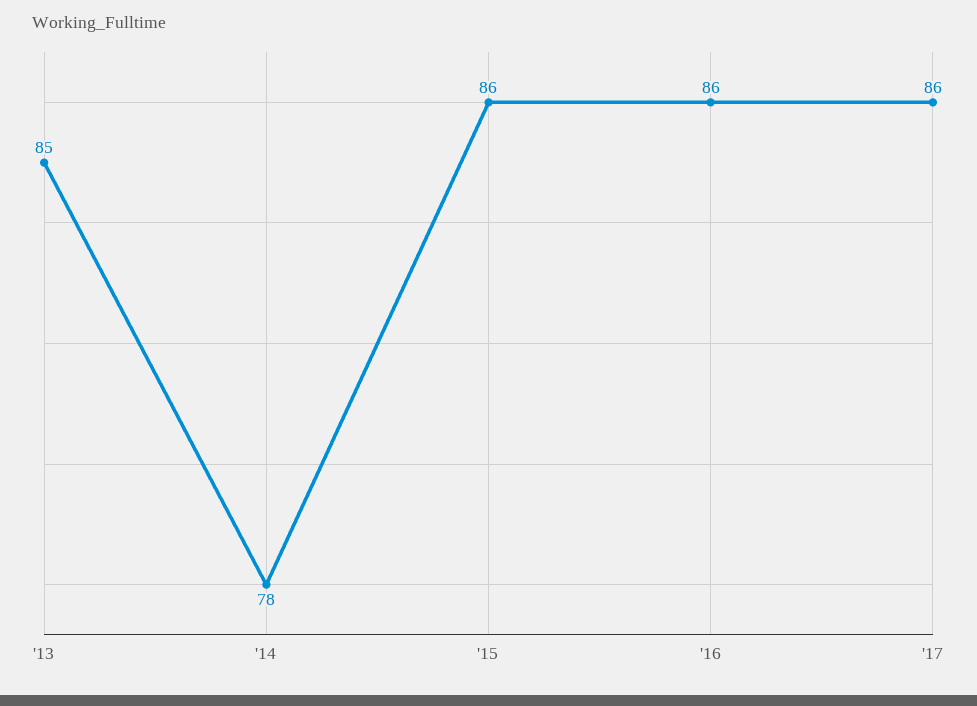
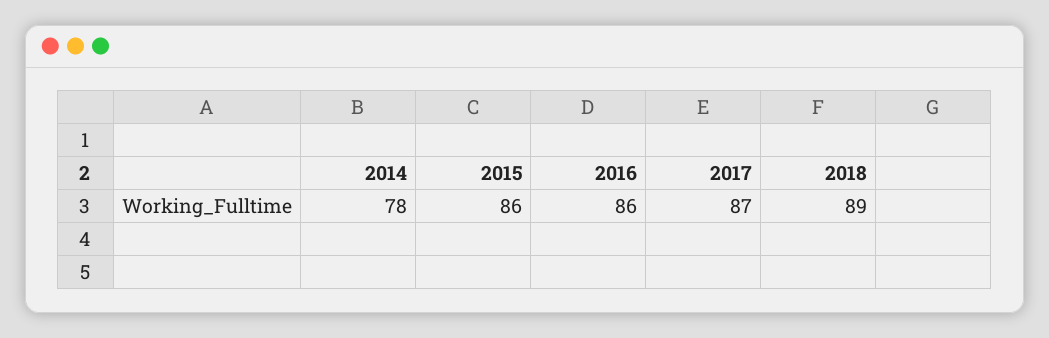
'13: 85 -> none
'17: 86 -> 87
2018: none -> 89

